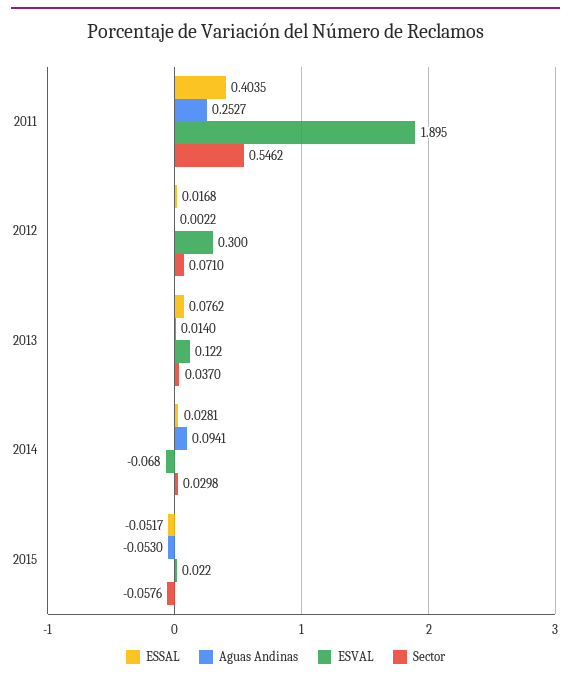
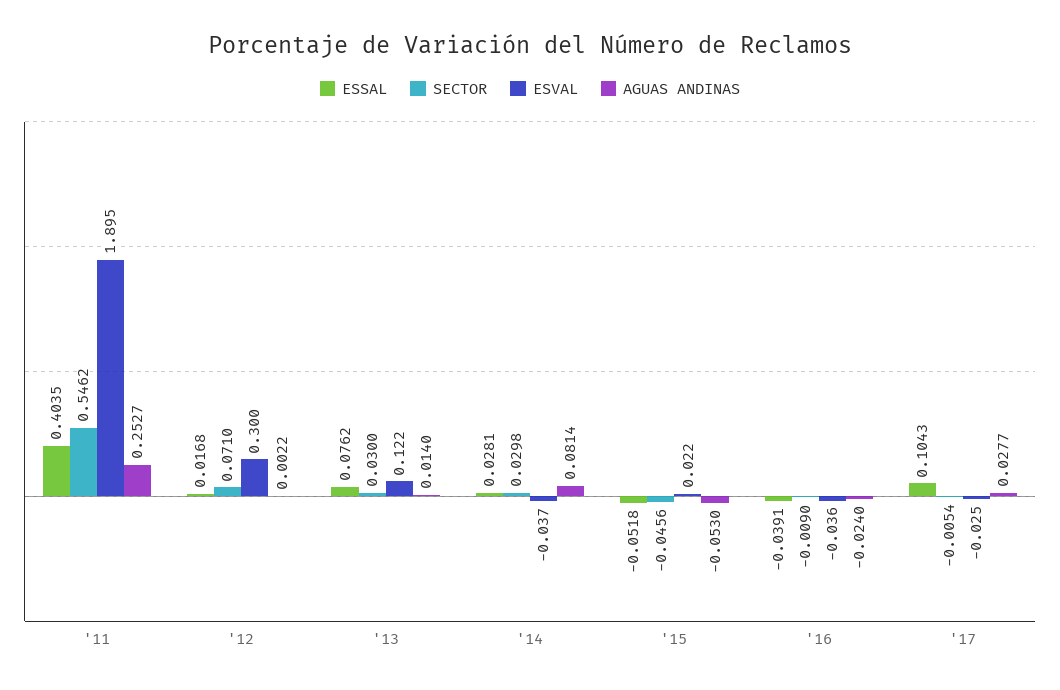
Sector, 2013: 0.037 -> 0.03
Aguas Andinas, 2014: 0.0941 -> 0.0814
ESVAL, 2014: -0.068 -> -0.037
ESSAL, 2015: -0.0517 -> -0.0518
Sector, 2015: -0.0576 -> -0.0456
ESSAL, '16: none -> -0.0391
Sector, '16: none -> -0.009
ESVAL, '16: none -> -0.036
Aguas Andinas, '16: none -> -0.024
ESSAL, '17: none -> 0.1043
Sector, '17: none -> -0.0054
ESVAL, '17: none -> -0.025
Aguas Andinas, '17: none -> 0.0277

